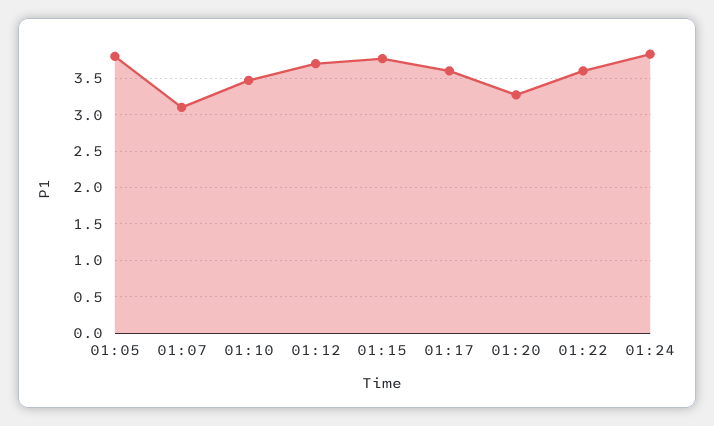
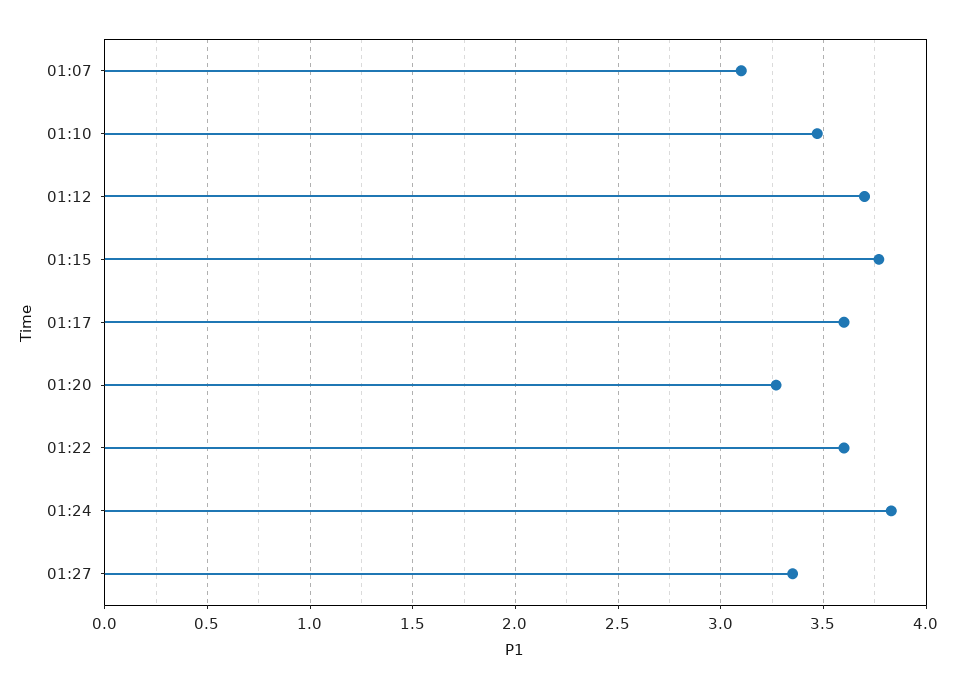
01:05: 3.8 -> none
01:27: none -> 3.35

